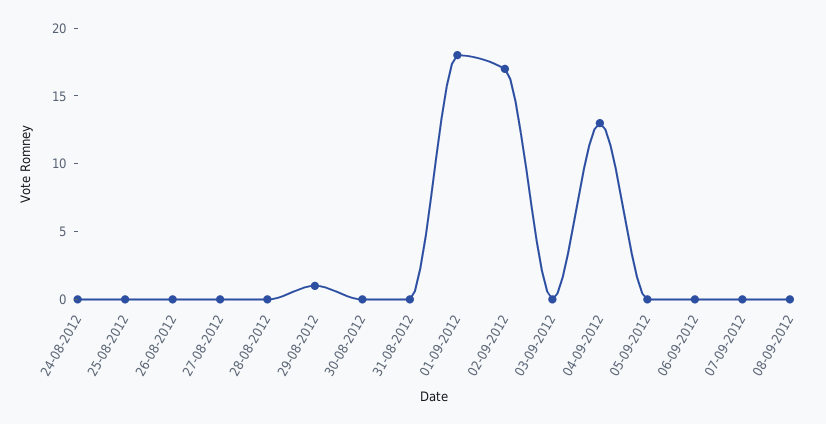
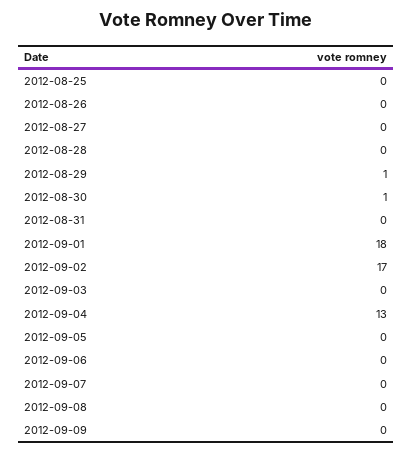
24-08-2012: 0 -> none
30-08-2012: 0 -> 1
2012-09-09: none -> 0

